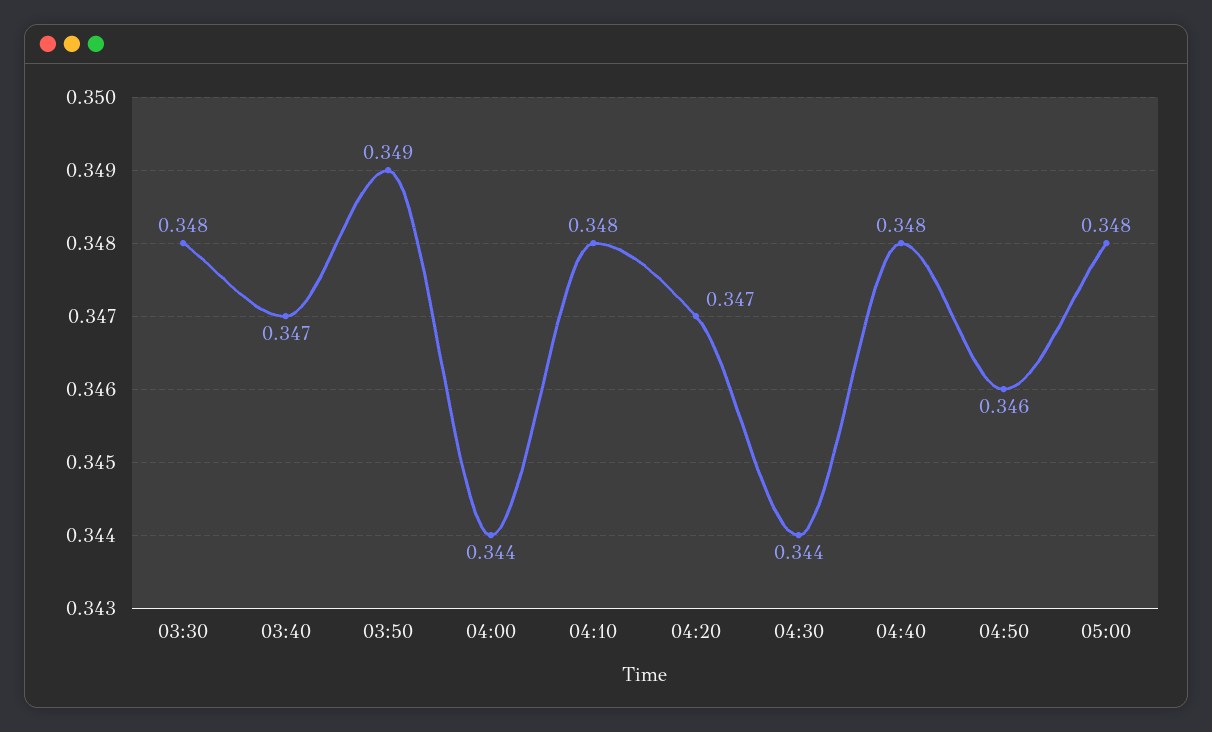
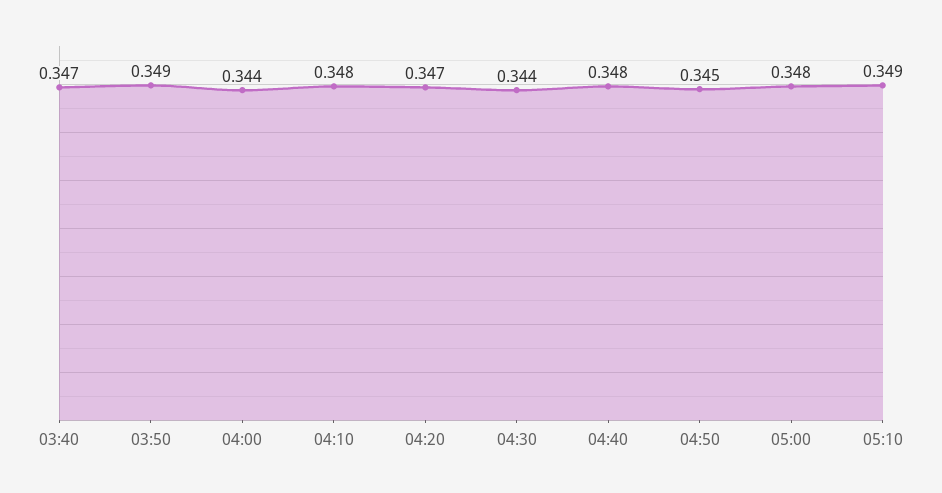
03:30: 0.348 -> none
04:50: 0.346 -> 0.345
05:10: none -> 0.349

